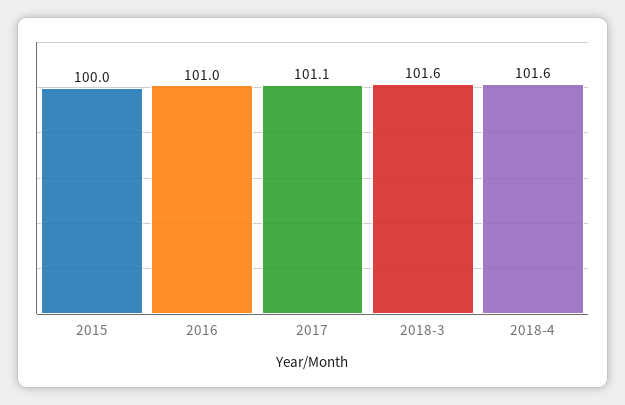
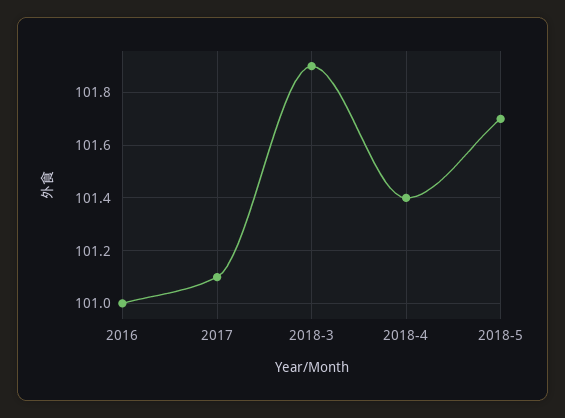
2015: 100 -> none
2018-3: 101.6 -> 101.9
2018-4: 101.6 -> 101.4
2018-5: none -> 101.7

